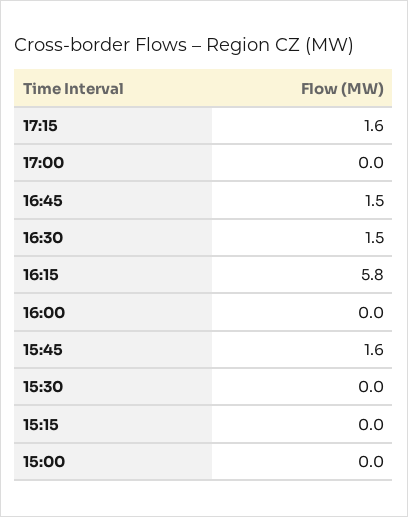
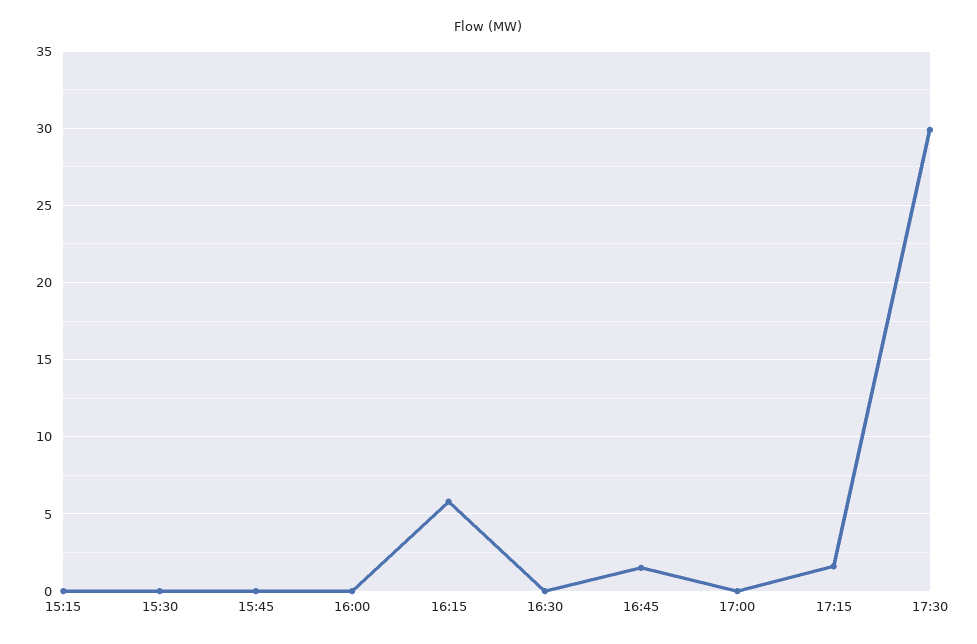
16:30: 1.5 -> 0
15:45: 1.6 -> 0
15:00: 0 -> none
17:30: none -> 30

